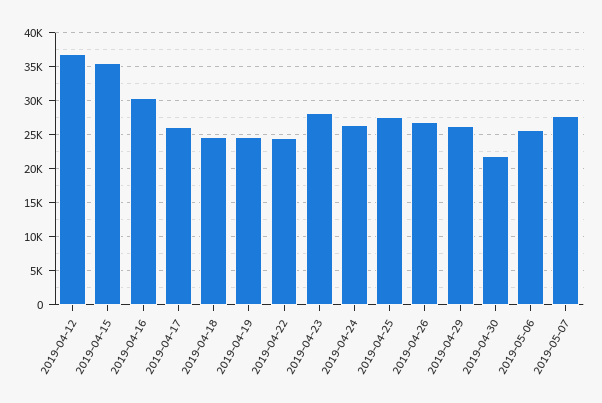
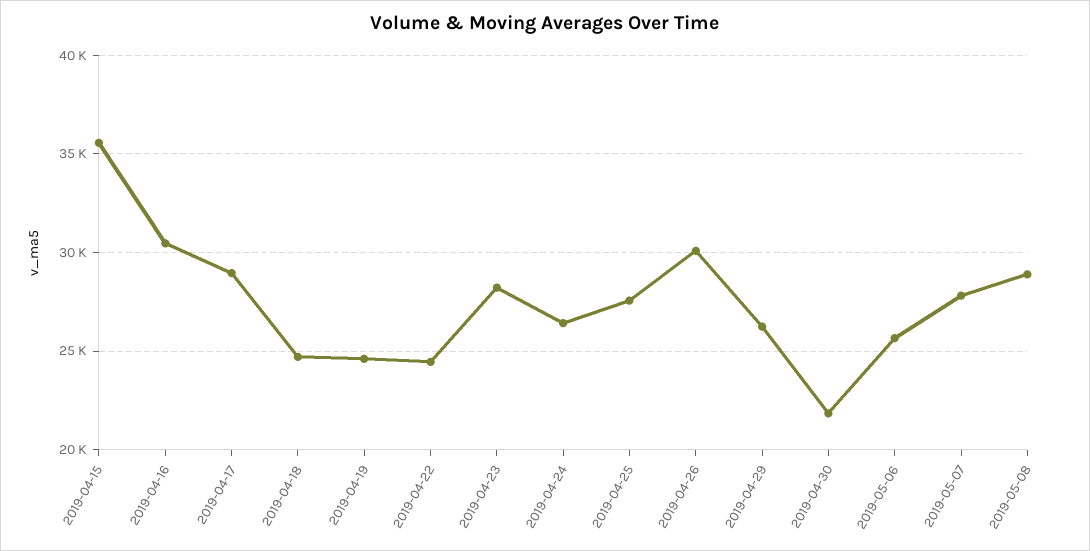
2019-04-12: 37000 -> none
2019-04-17: 26000 -> 29000
2019-04-26: 27000 -> 30000
2019-05-08: none -> 29000

